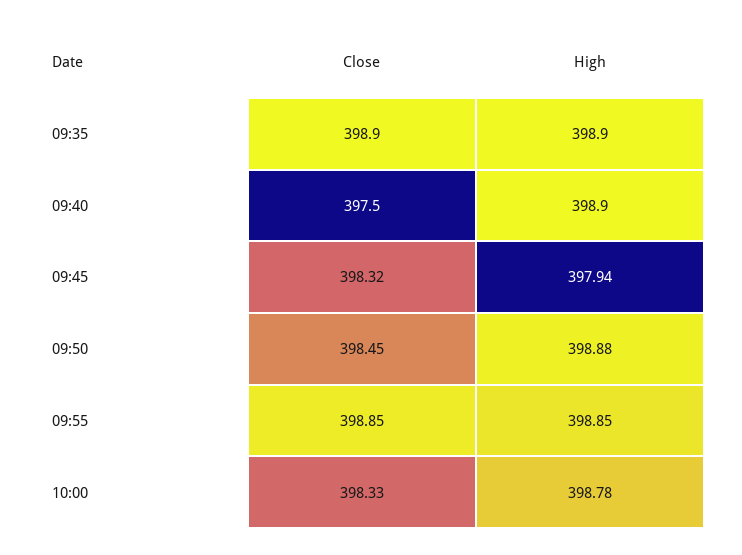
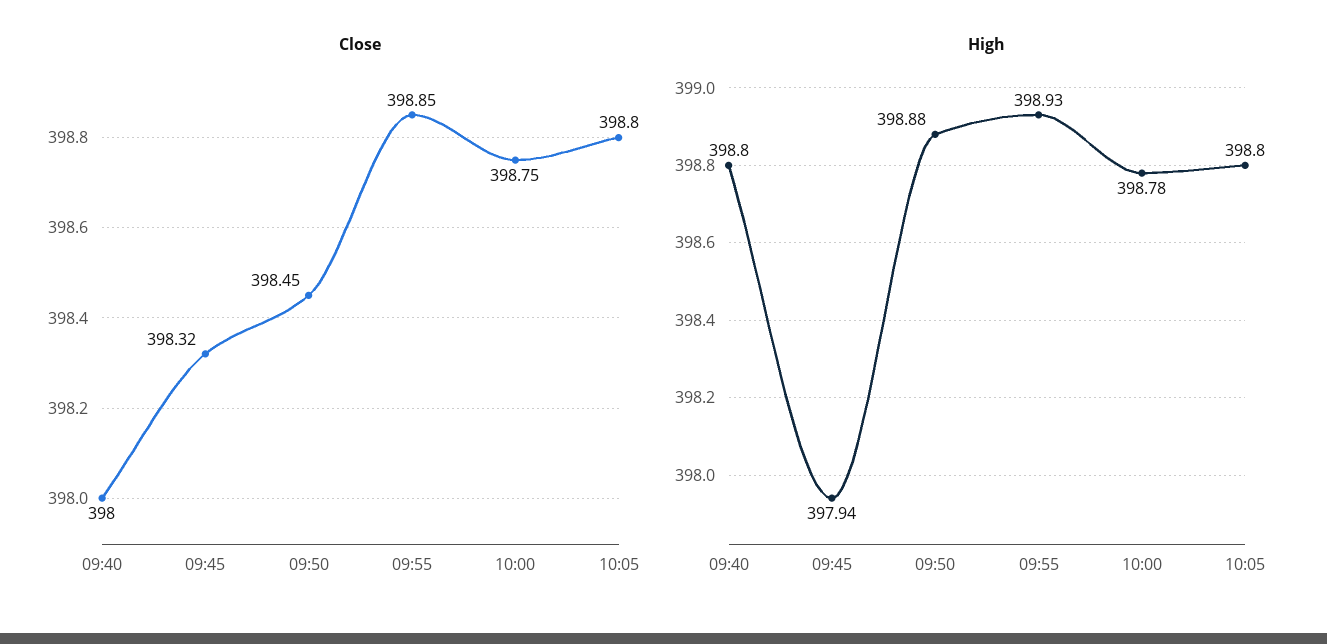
Close, 09:35: 398.9 -> none
High, 09:35: 398.9 -> none
Close, 09:40: 397.5 -> 398
High, 09:40: 398.9 -> 398.8
High, 09:55: 398.85 -> 398.93
Close, 10:00: 398.33 -> 398.75
Close, 10:05: none -> 398.8
High, 10:05: none -> 398.8

